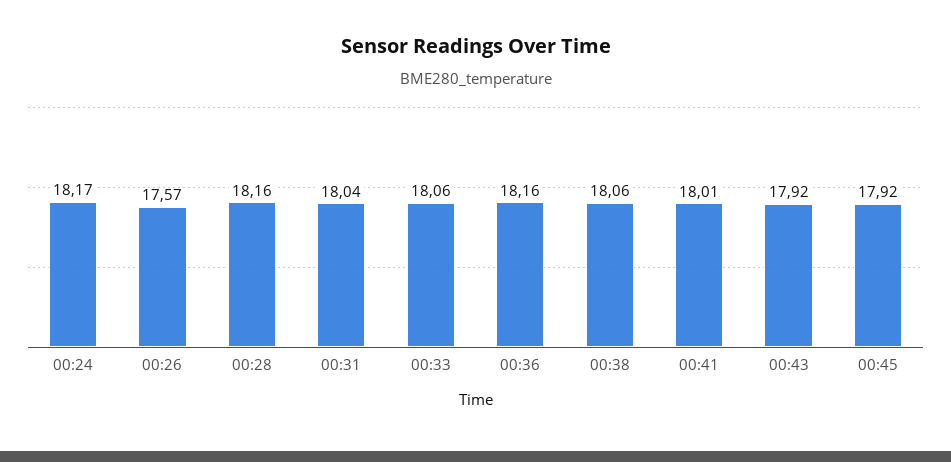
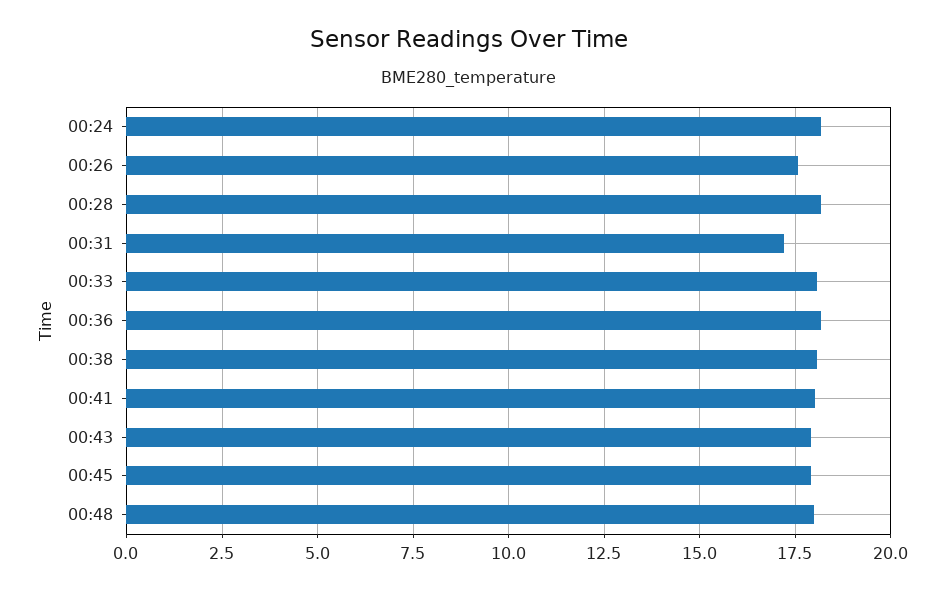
00:31: 18.04 -> 17.25
00:48: none -> 18

